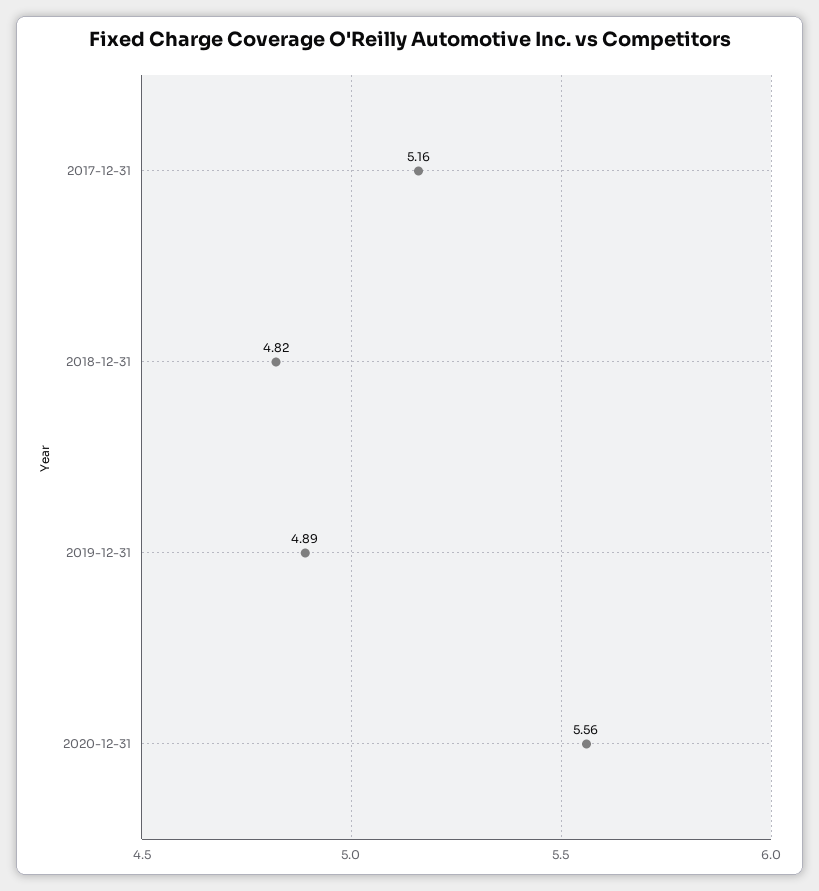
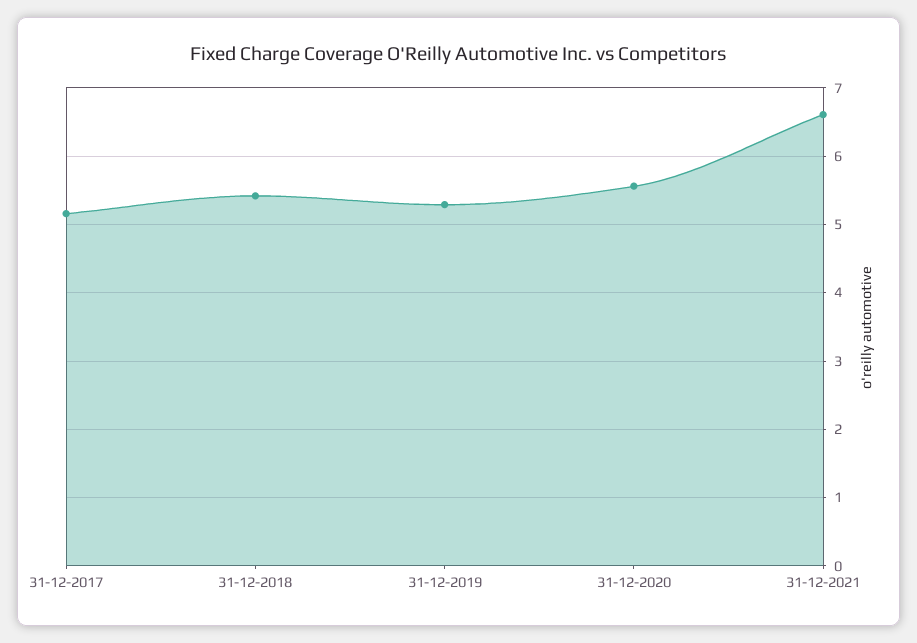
2018-12-31: 4.82 -> 5.4
2019-12-31: 4.89 -> 5.3
31-12-2021: none -> 6.6

